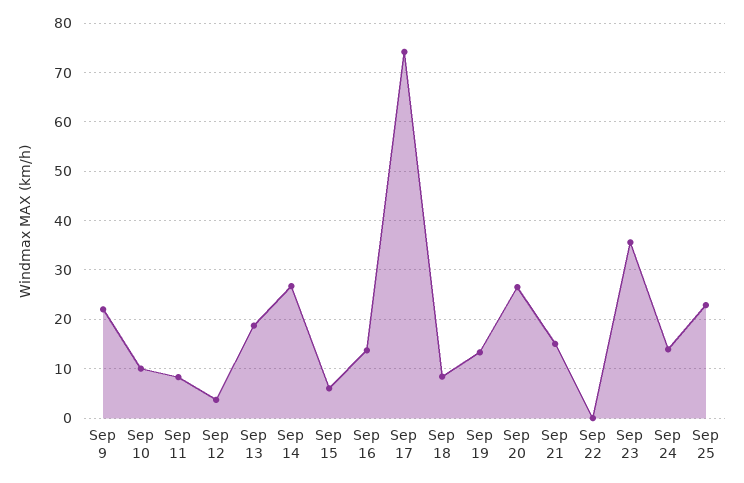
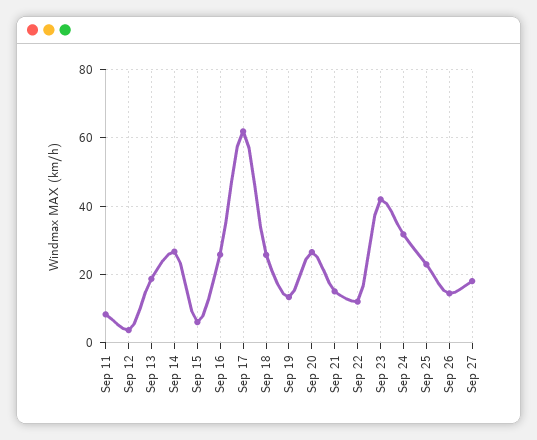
Sep 9: 22 -> none
Sep 10: 10 -> none
Sep 16: 14 -> 26
Sep 17: 74 -> 62
Sep 18: 8 -> 26
Sep 22: 0 -> 12
Sep 23: 36 -> 42
Sep 24: 14 -> 32
Sep 26: none -> 14
Sep 27: none -> 18

